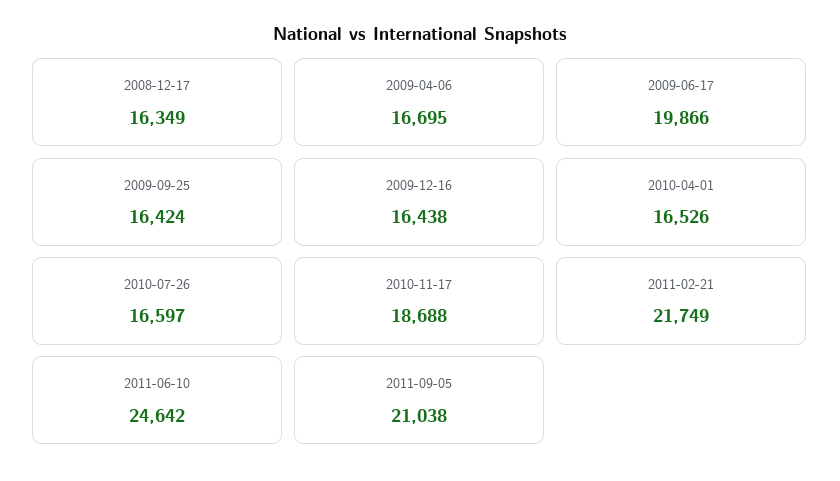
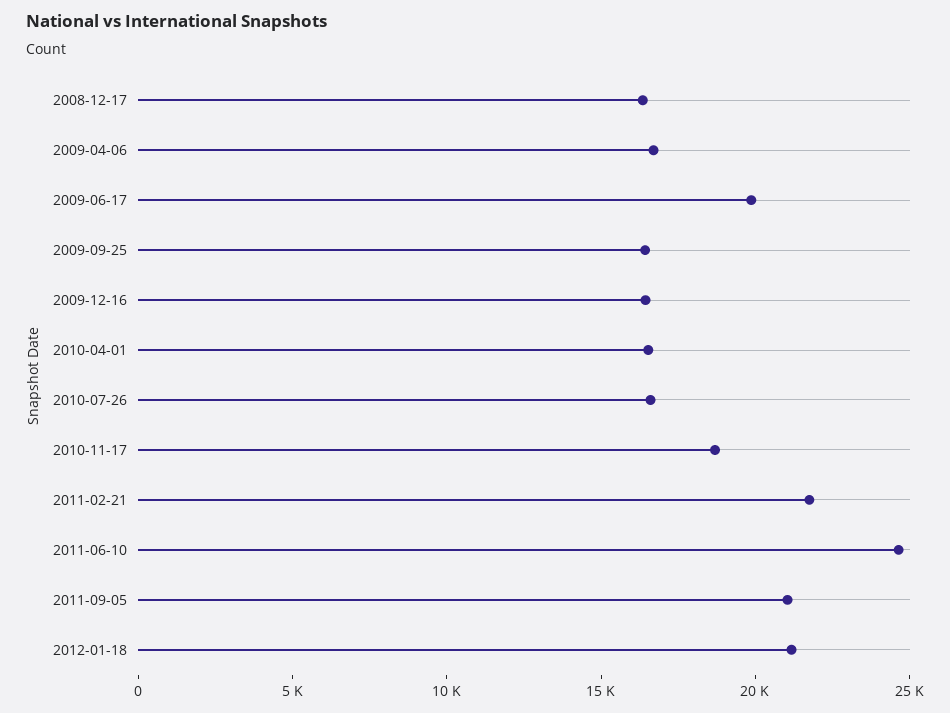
2012-01-18: none -> 21000

